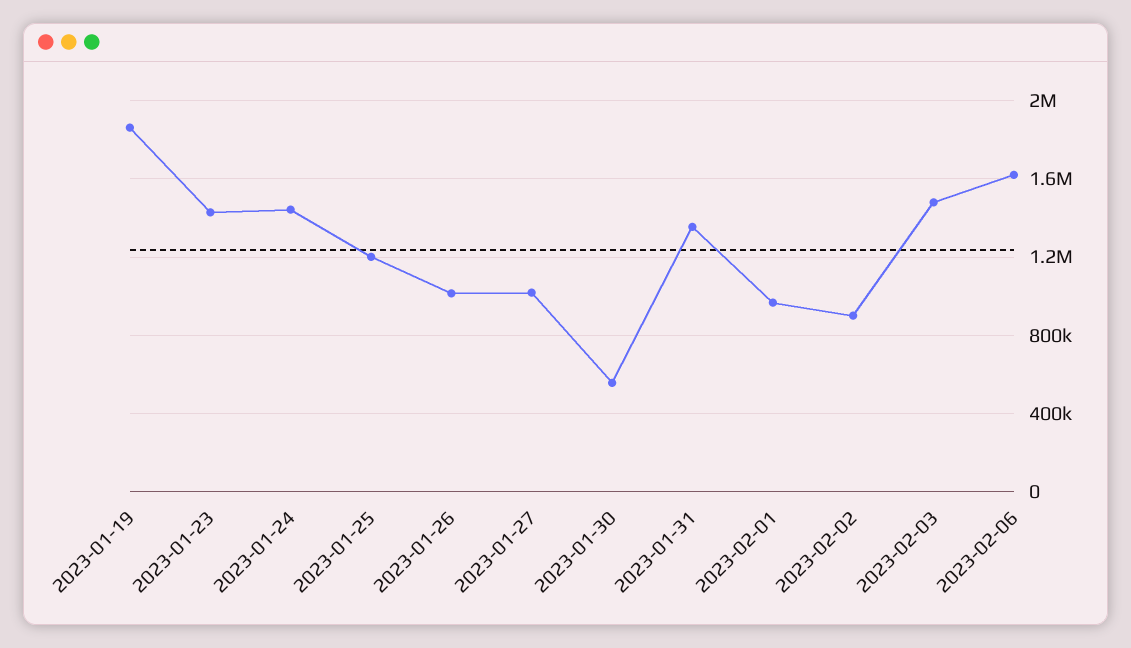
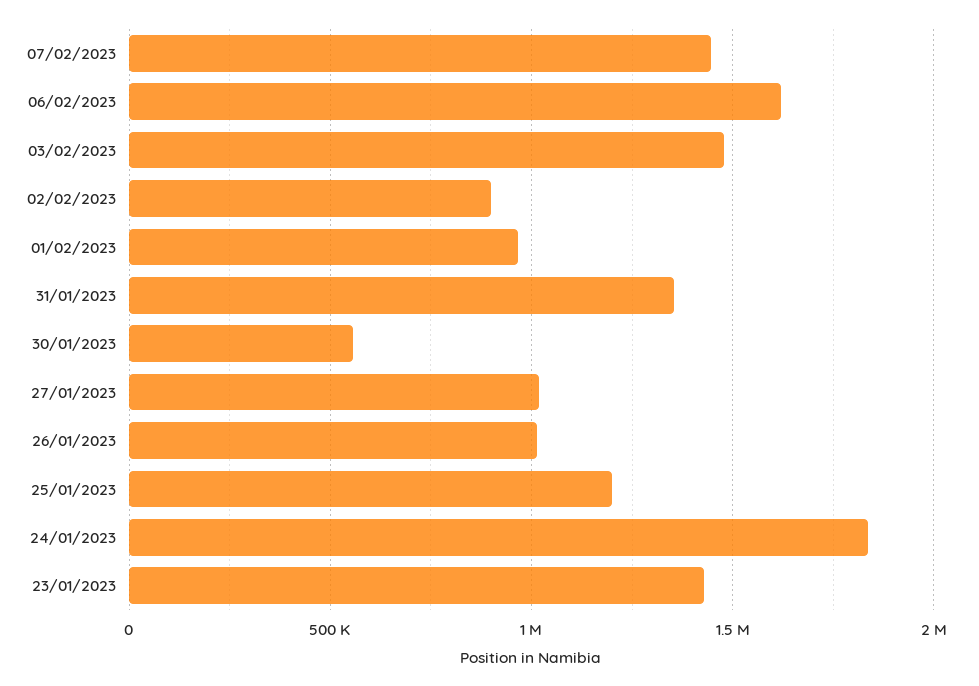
2023-01-19: 1850000 -> none
2023-01-24: 1450000 -> 1850000
07/02/2023: none -> 1450000

